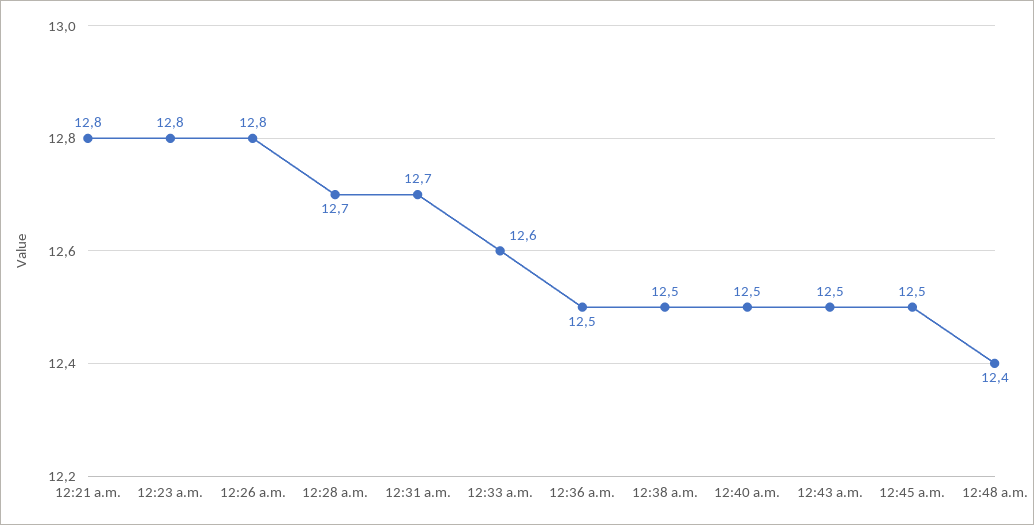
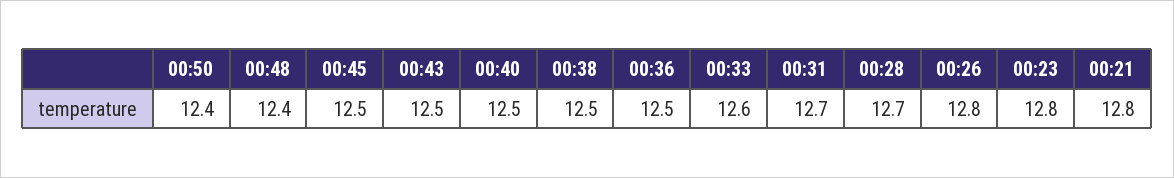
00:50: none -> 12.4

